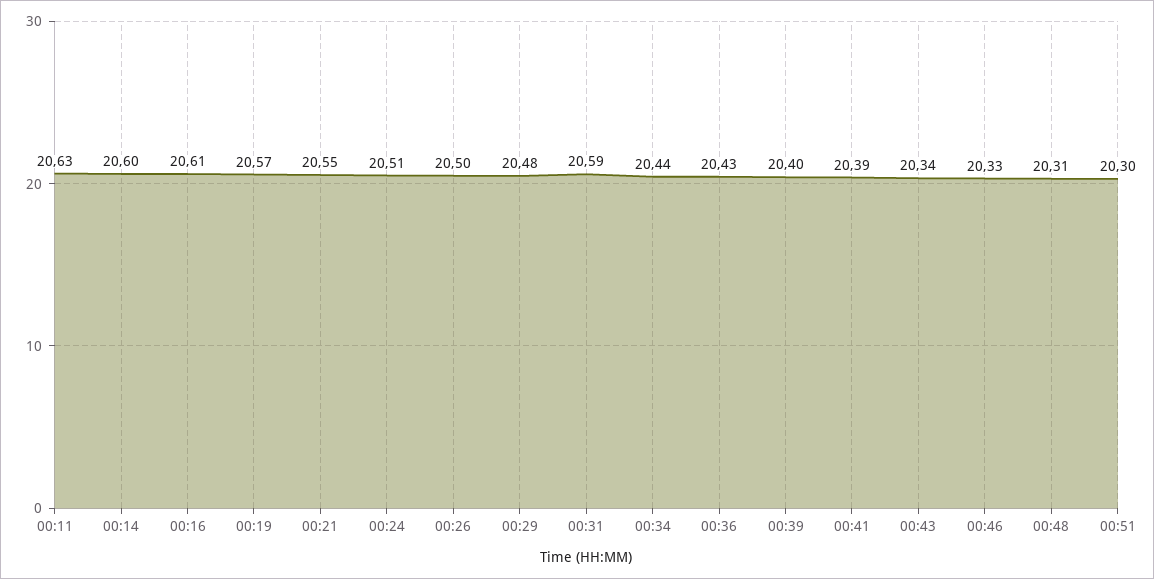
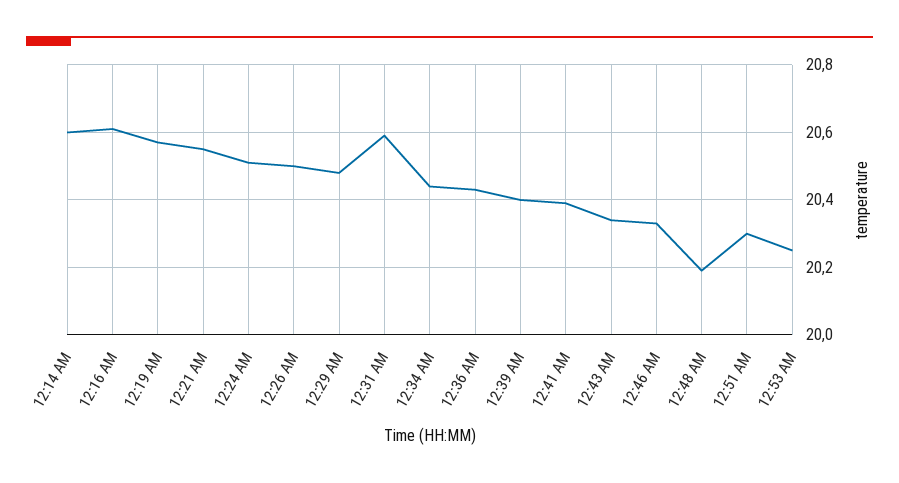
00:11: 20.63 -> none
00:48: 20.31 -> 20.2
12:53 AM: none -> 20.25

